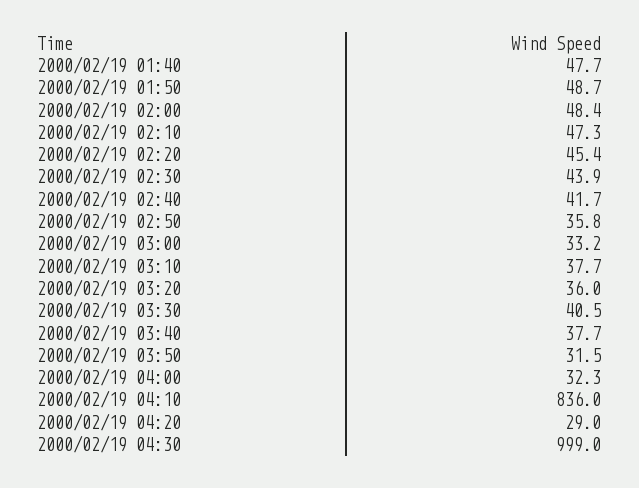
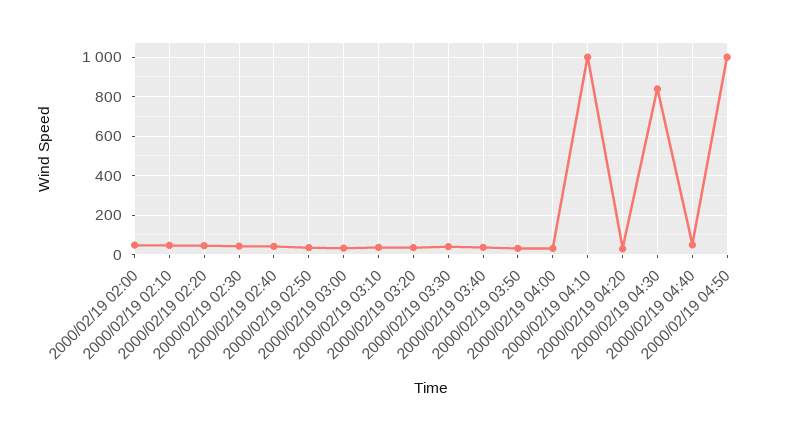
2000/02/19 01:40: 47.7 -> none
2000/02/19 01:50: 48.7 -> none
2000/02/19 04:10: 836 -> 1000
2000/02/19 04:30: 999 -> 850
2000/02/19 04:40: none -> 50
2000/02/19 04:50: none -> 1000

